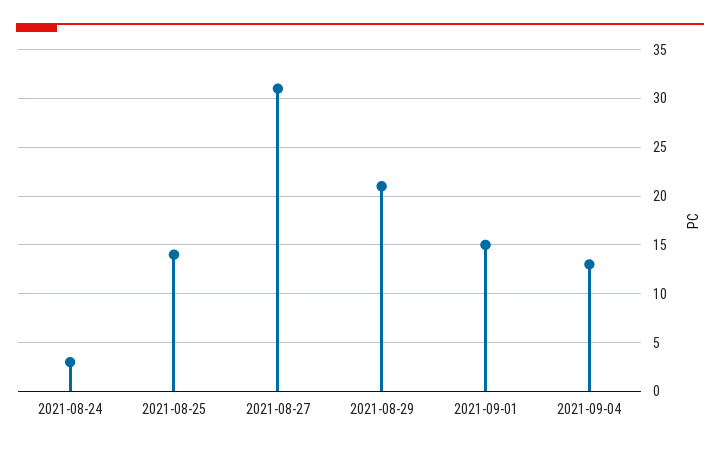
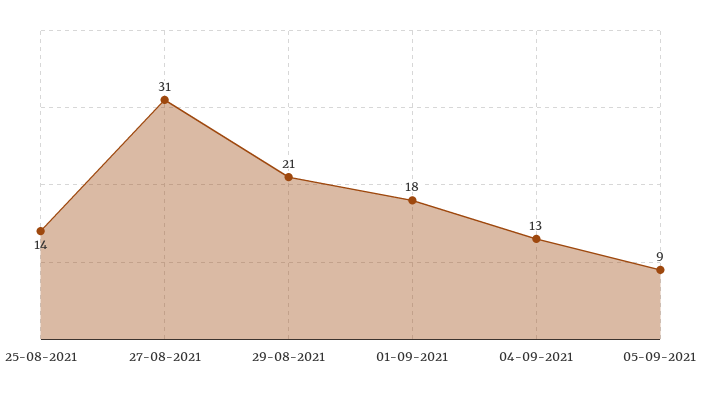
2021-08-24: 3 -> none
2021-09-01: 15 -> 18
05-09-2021: none -> 9

